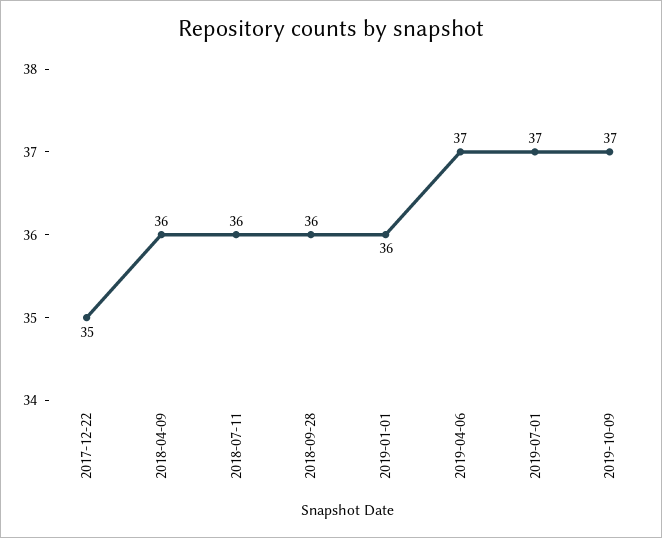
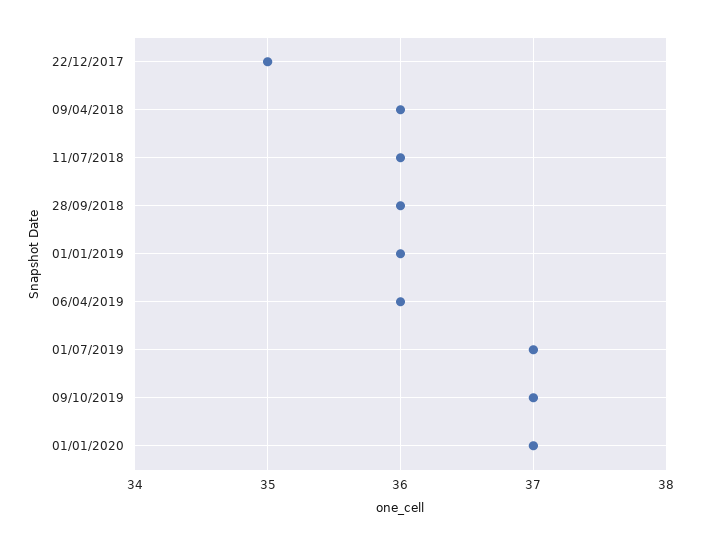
2019-04-06: 37 -> 36
01/01/2020: none -> 37

